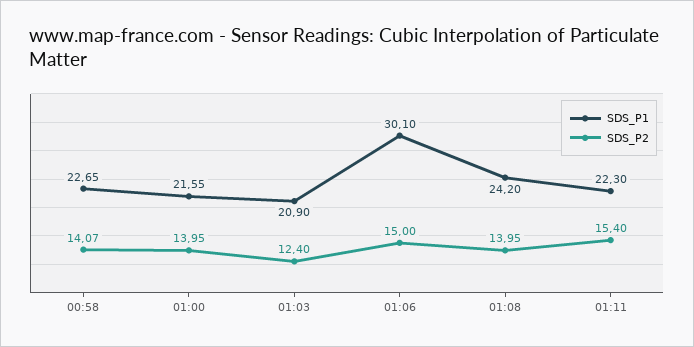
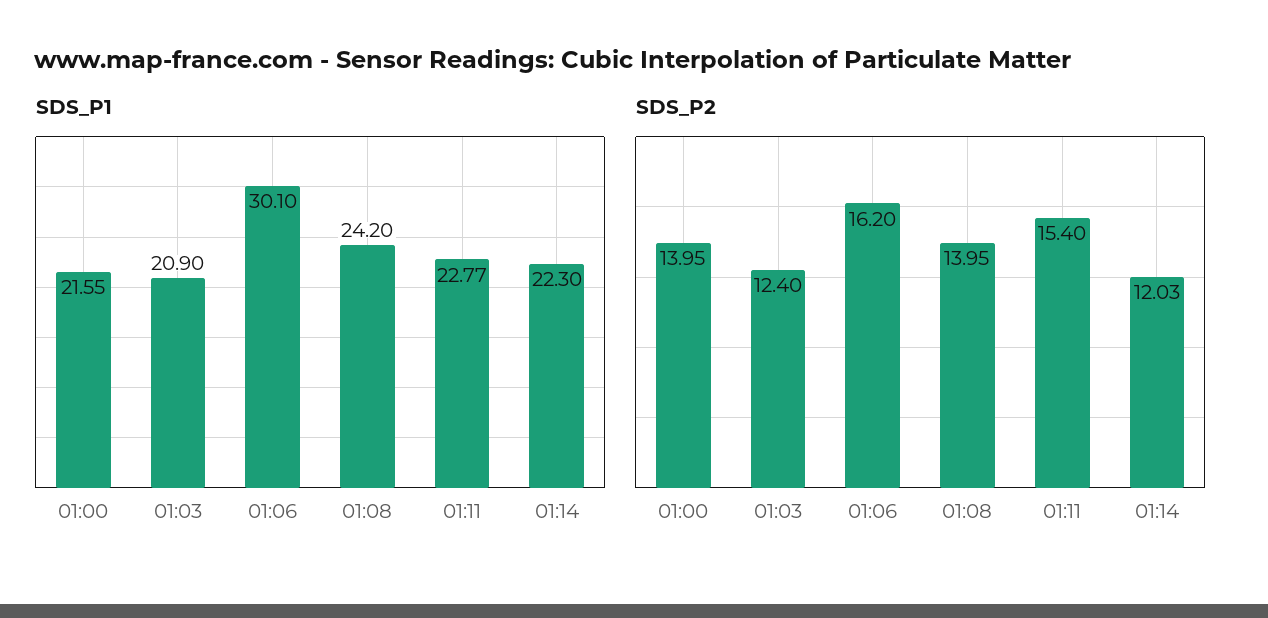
SDS_P1, 00:58: 22.65 -> none
SDS_P2, 00:58: 14.07 -> none
SDS_P2, 01:06: 15 -> 16.2
SDS_P1, 01:11: 22.3 -> 22.77
SDS_P1, 01:14: none -> 22.3
SDS_P2, 01:14: none -> 12.03

